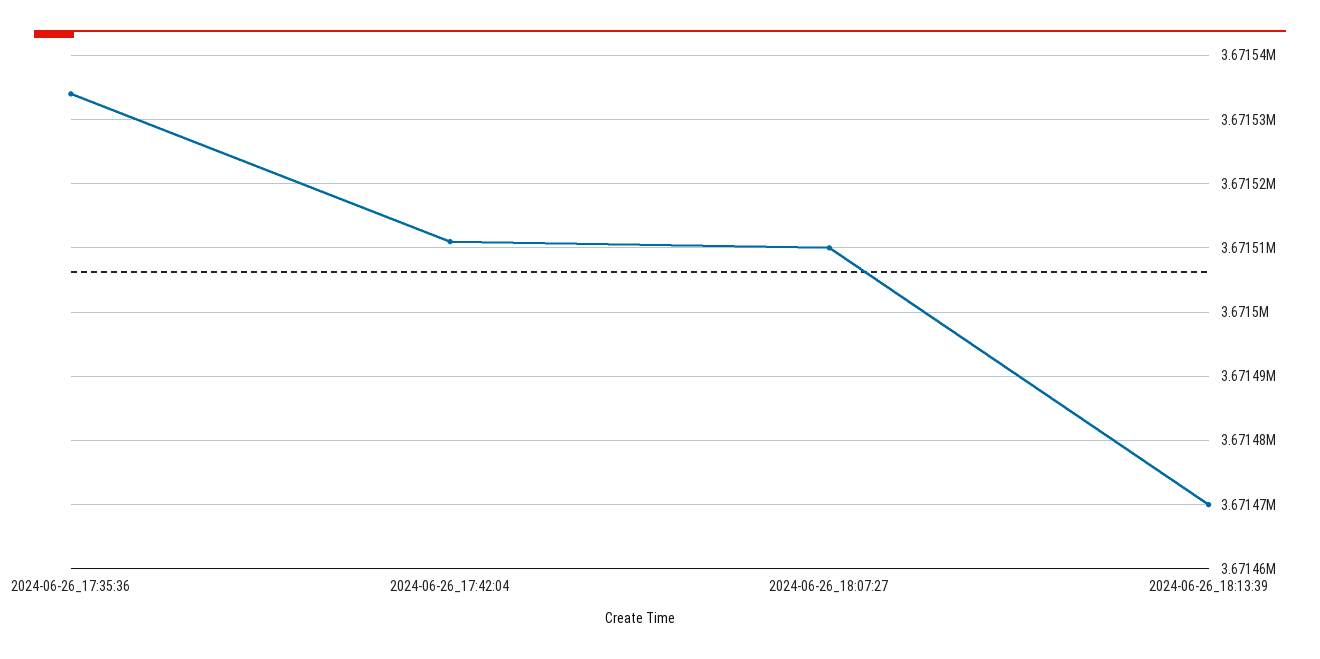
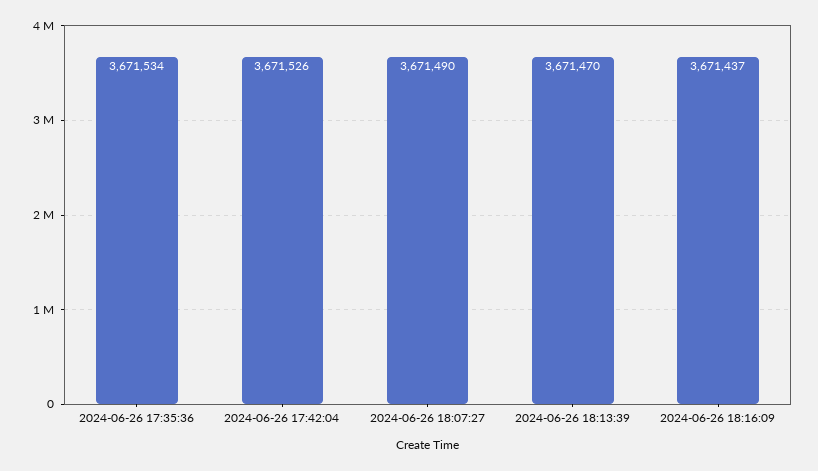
2024-06-26_17:42:04: 3671511 -> 3671526
2024-06-26_18:07:27: 3671510 -> 3671490
2024-06-26 18:16:09: none -> 3671437

